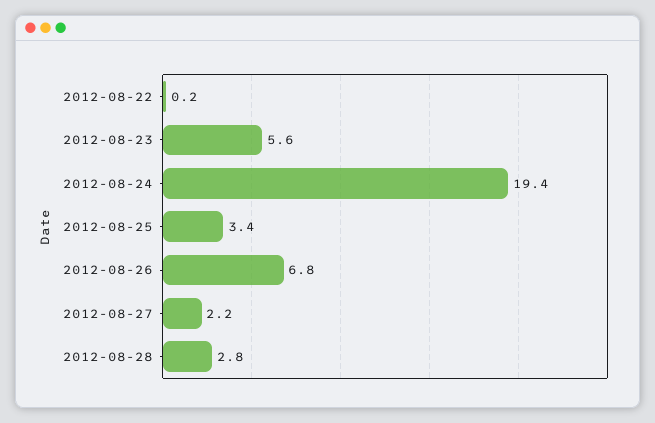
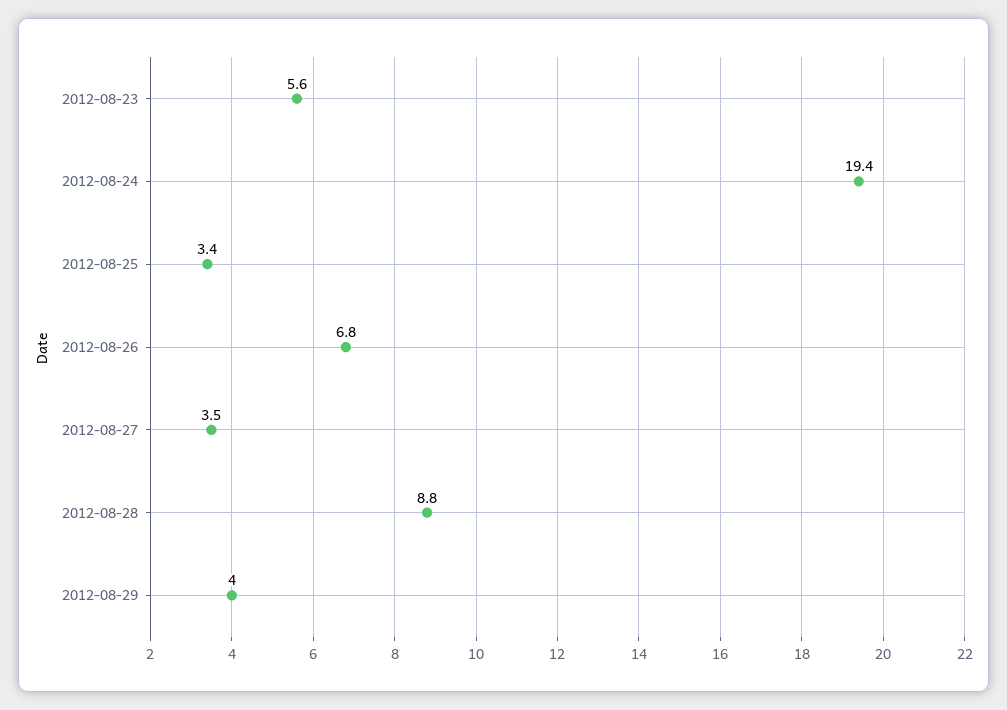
2012-08-22: 0.2 -> none
2012-08-27: 2.2 -> 3.5
2012-08-28: 2.8 -> 8.8
2012-08-29: none -> 4

